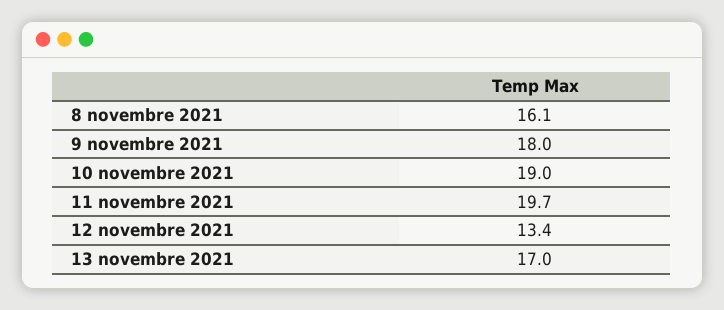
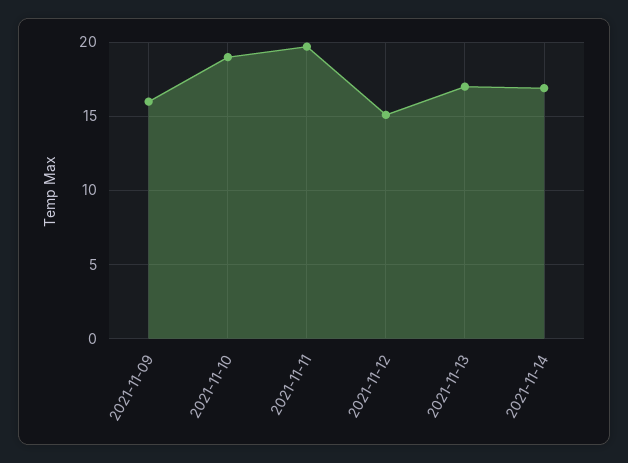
8 novembre 2021: 16.1 -> none
9 novembre 2021: 18 -> 16
12 novembre 2021: 13.4 -> 15
2021-11-14: none -> 17

